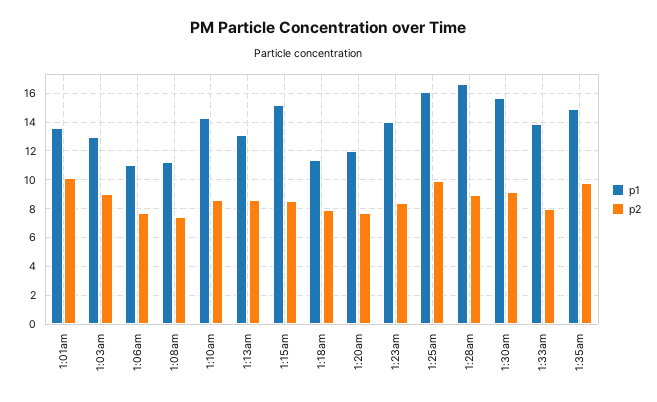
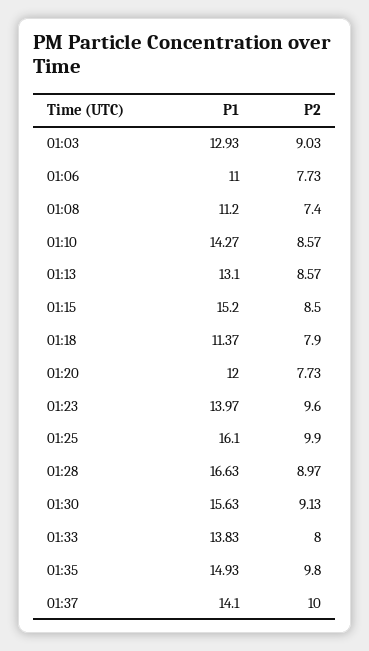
p1, 1:01am: 13.5 -> none
p2, 1:01am: 10 -> none
p2, 1:23am: 8.5 -> 9.6
p1, 01:37: none -> 14.1
p2, 01:37: none -> 10

